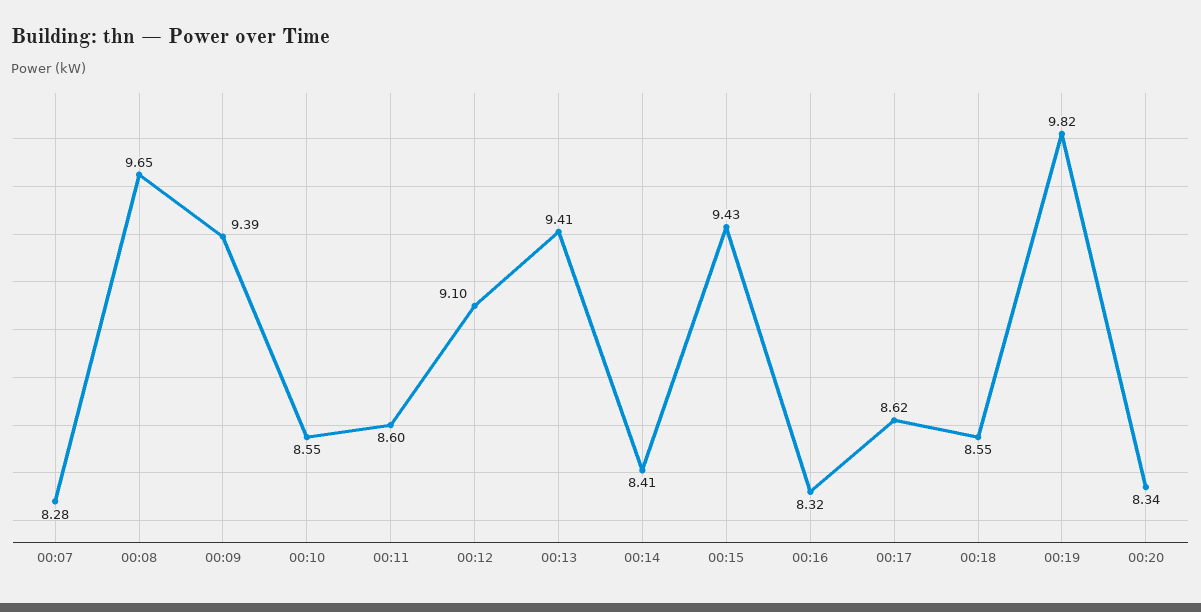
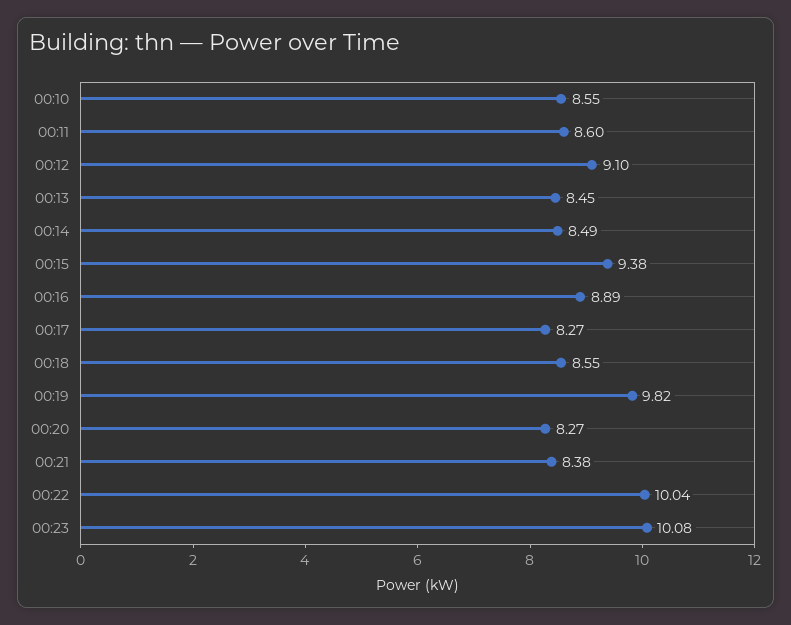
00:07: 8.28 -> none
00:08: 9.65 -> none
00:09: 9.39 -> none
00:13: 9.41 -> 8.45
00:14: 8.41 -> 8.49
00:15: 9.43 -> 9.38
00:16: 8.32 -> 8.89
00:17: 8.62 -> 8.27
00:20: 8.34 -> 8.27
00:21: none -> 8.38
00:22: none -> 10.04
00:23: none -> 10.08

